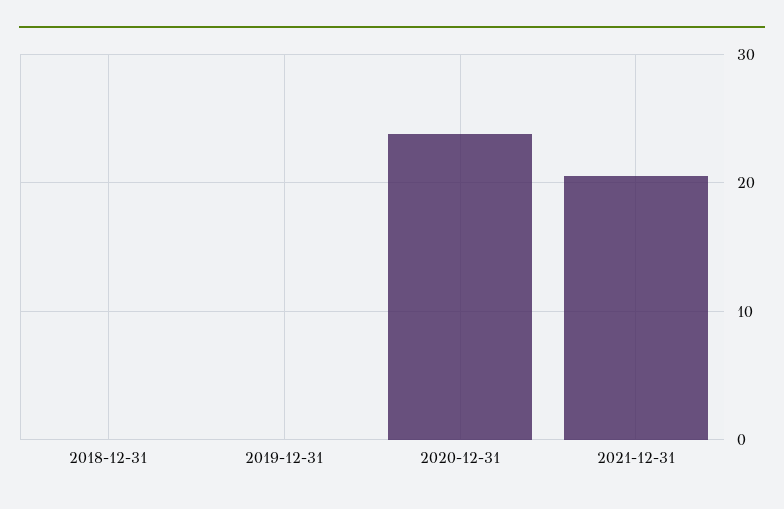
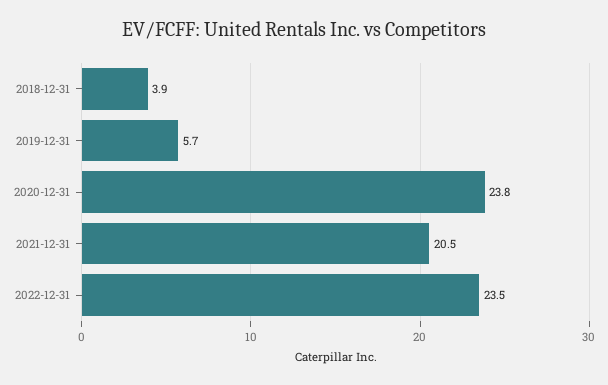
2018-12-31: 0 -> 3.9
2019-12-31: 0 -> 5.7
2022-12-31: none -> 23.5

